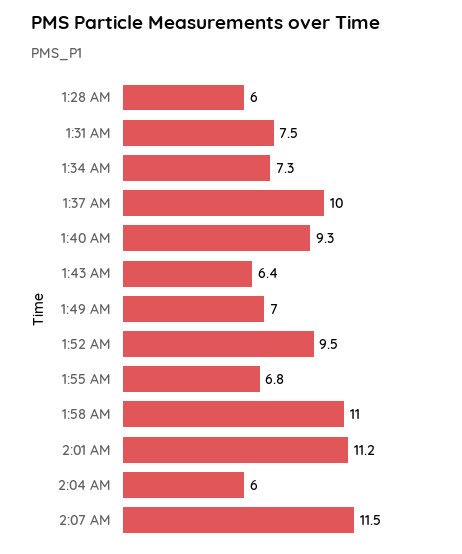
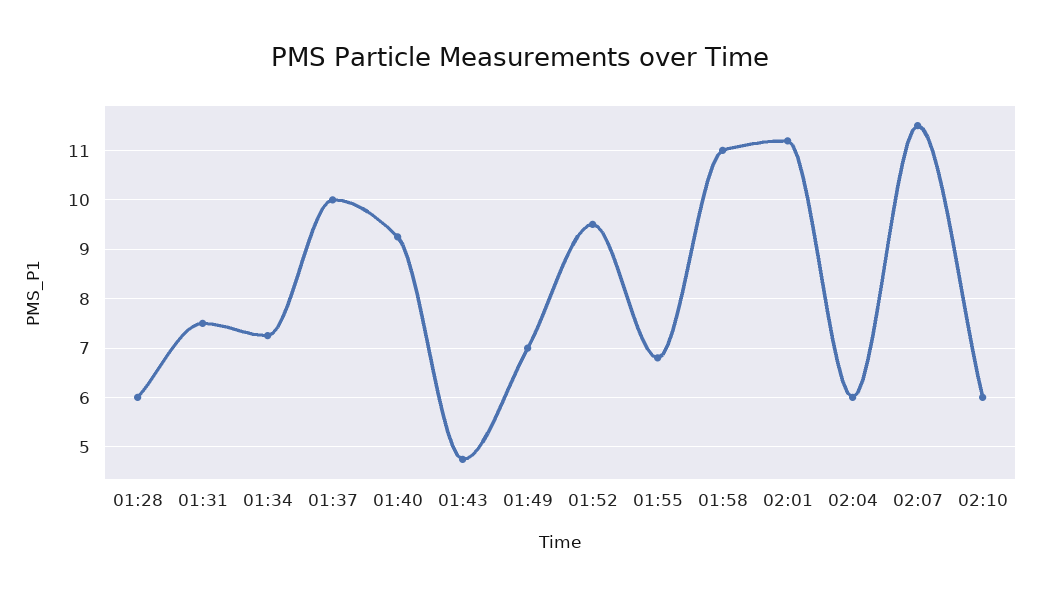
1:43 AM: 6.4 -> 4.8
02:10: none -> 6

